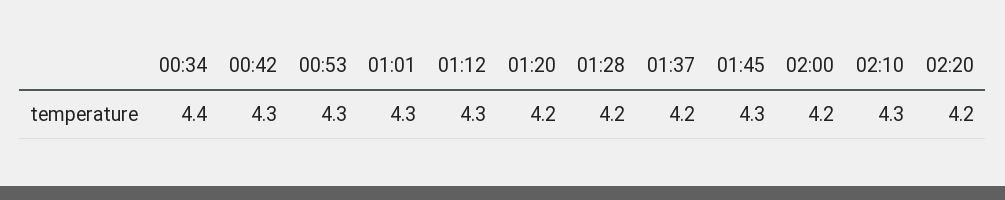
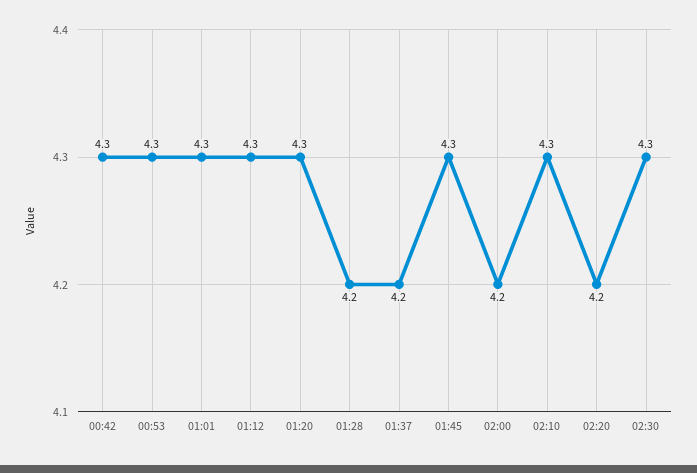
00:34: 4.4 -> none
01:20: 4.2 -> 4.3
02:30: none -> 4.3

